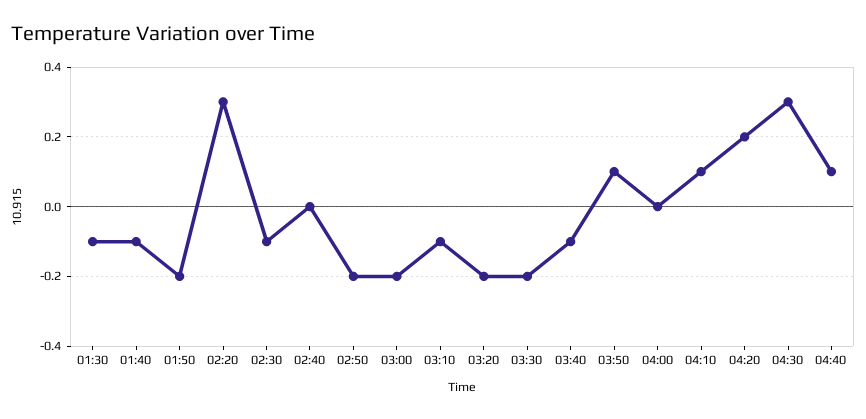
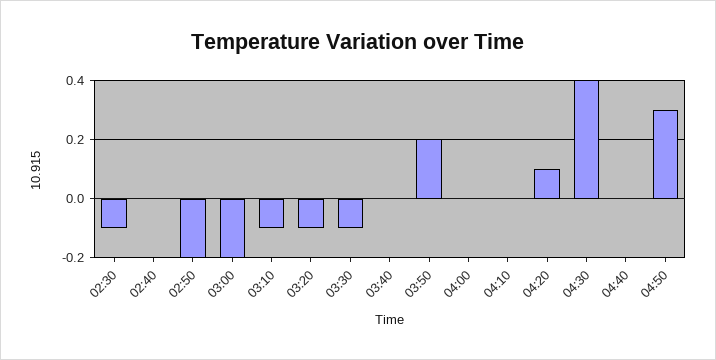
01:30: -0.1 -> none
01:40: -0.1 -> none
01:50: -0.2 -> none
02:20: 0.3 -> none
03:20: -0.2 -> -0.1
03:30: -0.2 -> -0.1
03:40: -0.1 -> 0
03:50: 0.1 -> 0.2
04:10: 0.1 -> 0
04:20: 0.2 -> 0.1
04:30: 0.3 -> 0.4
04:40: 0.1 -> 0
04:50: none -> 0.3

